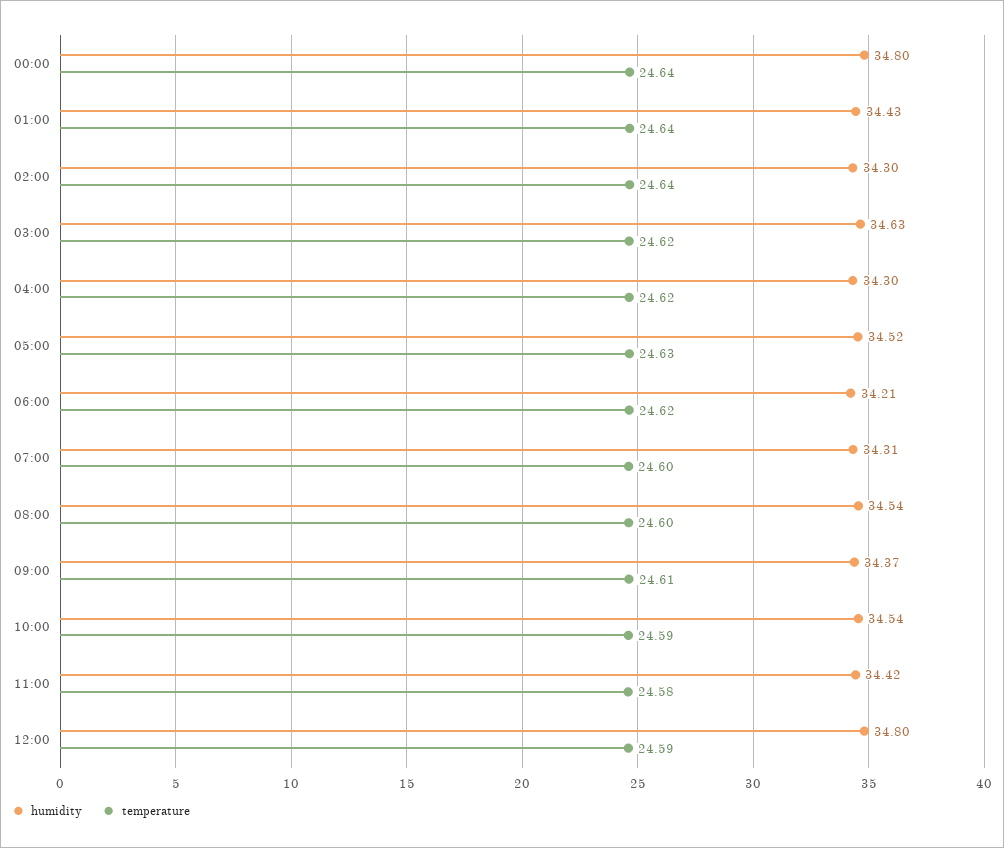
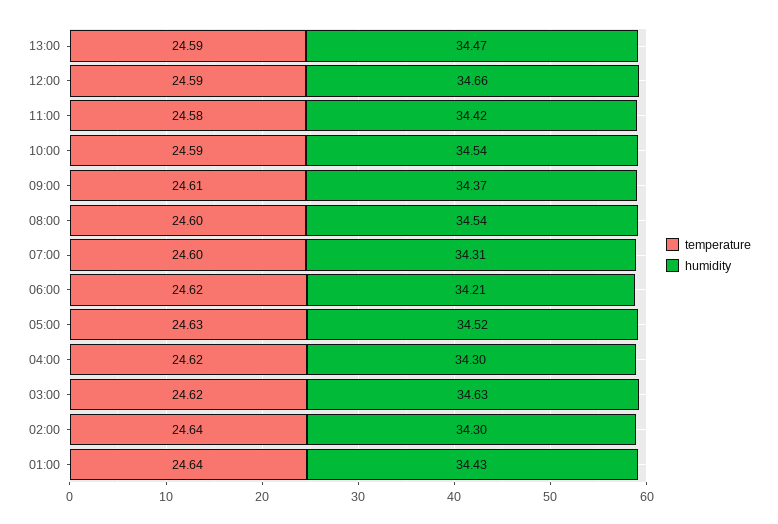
humidity, 00:00: 34.8 -> none
temperature, 00:00: 24.64 -> none
humidity, 12:00: 34.8 -> 34.66
temperature, 13:00: none -> 24.59
humidity, 13:00: none -> 34.47

